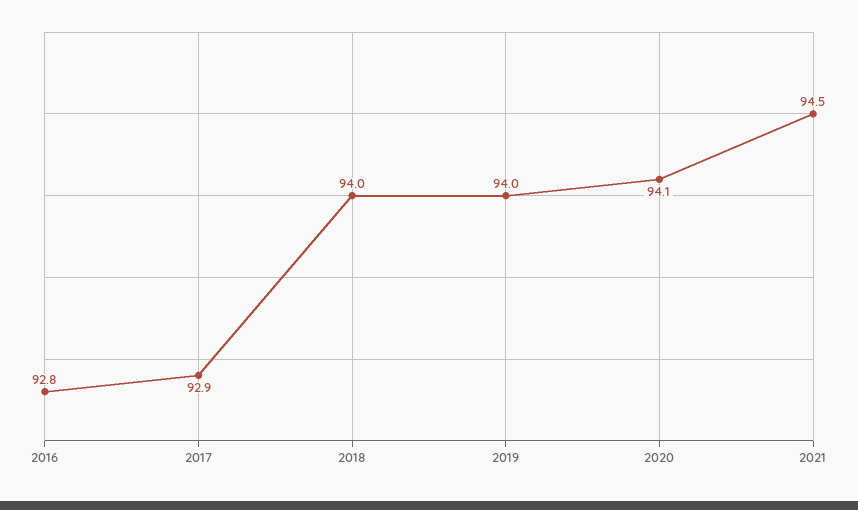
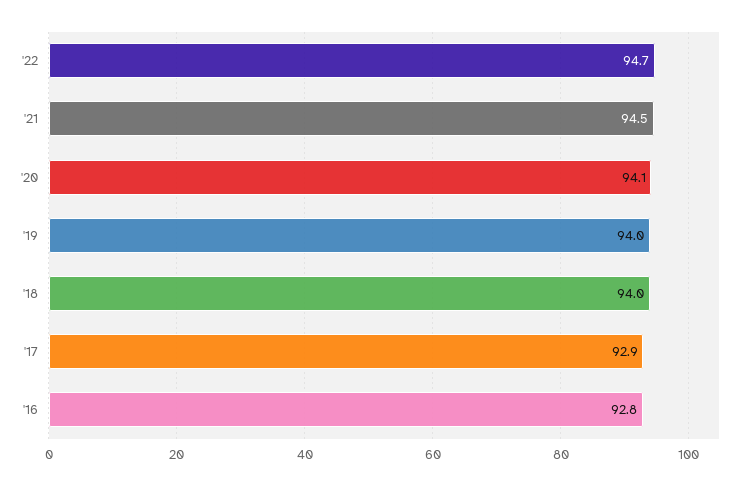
'22: none -> 94.7

